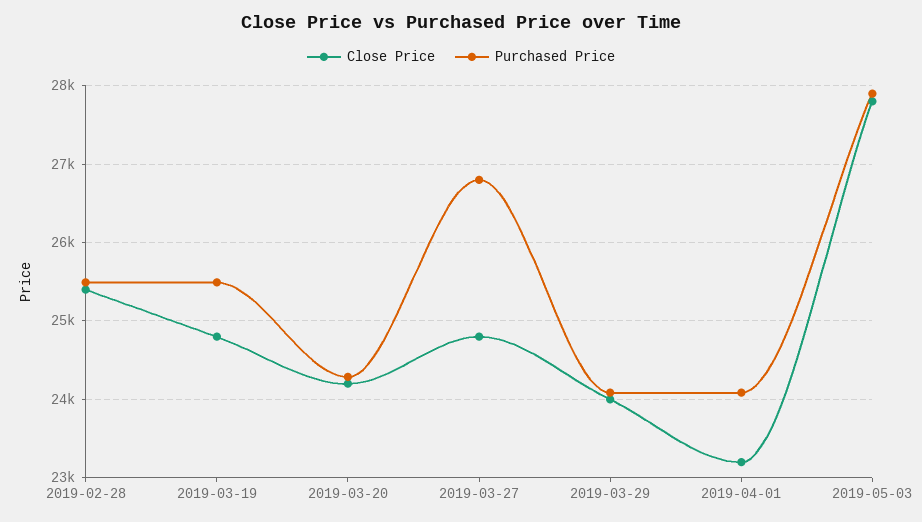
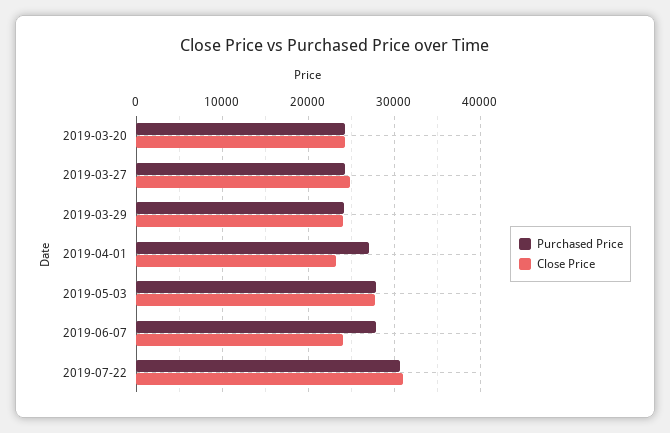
Close Price, 2019-02-28: 25400 -> none
Purchased Price, 2019-02-28: 25500 -> none
Close Price, 2019-03-19: 24800 -> none
Purchased Price, 2019-03-19: 25500 -> none
Purchased Price, 2019-03-27: 26800 -> 24000
Purchased Price, 2019-04-01: 24100 -> 27000
Purchased Price, 2019-06-07: none -> 28000
Close Price, 2019-06-07: none -> 24000
Purchased Price, 2019-07-22: none -> 31000
Close Price, 2019-07-22: none -> 31000

